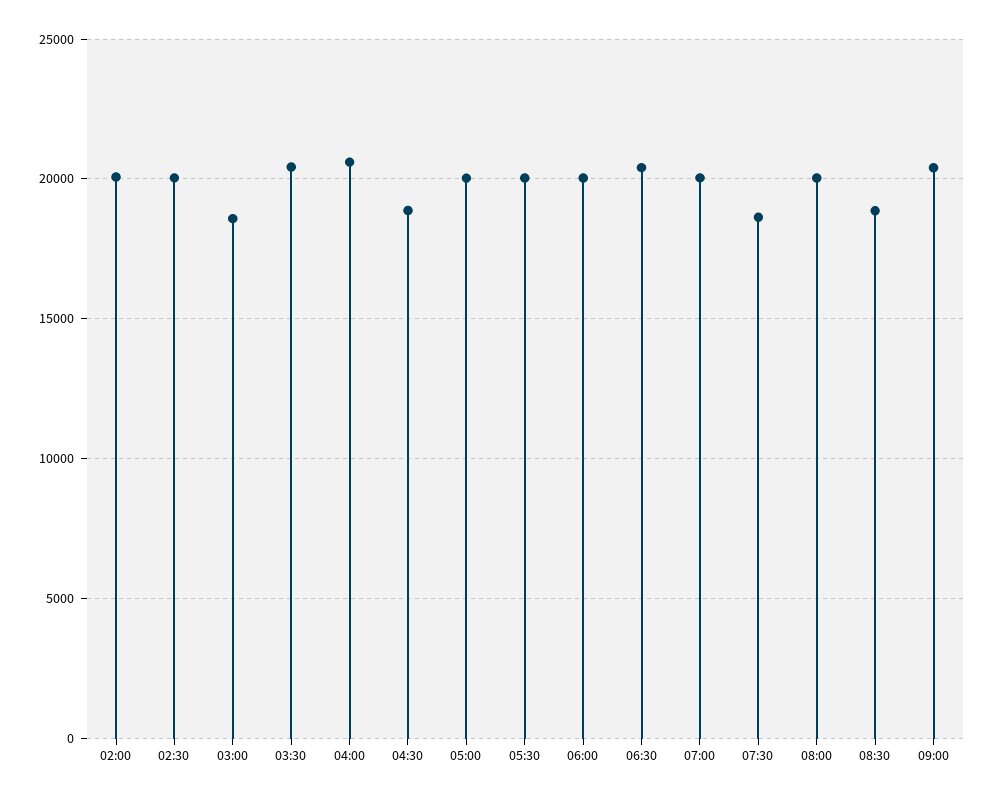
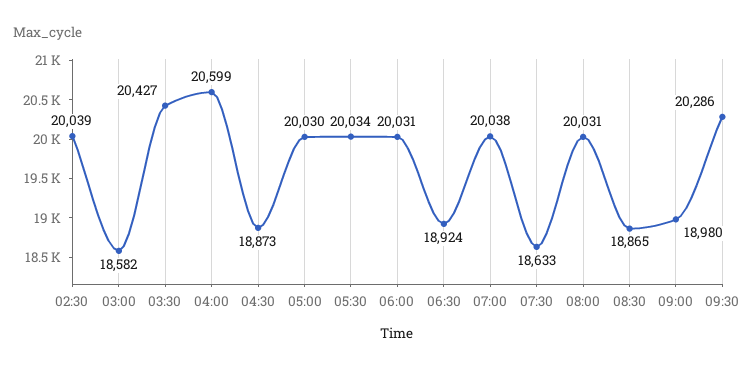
02:00: 20000 -> none
06:30: 20500 -> 18924
09:00: 20500 -> 18980
09:30: none -> 20286

